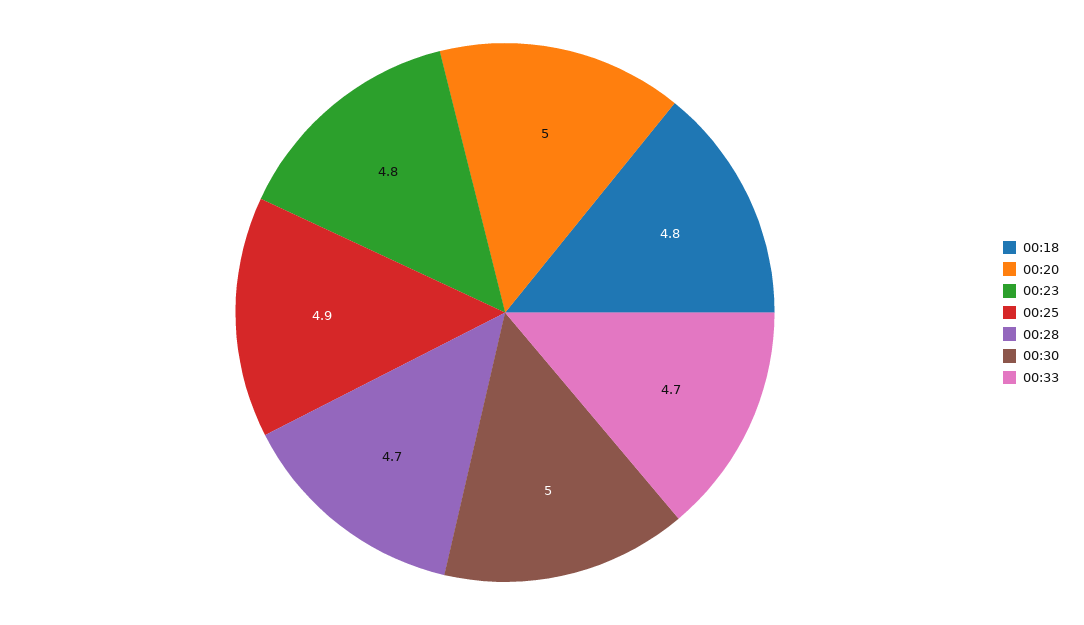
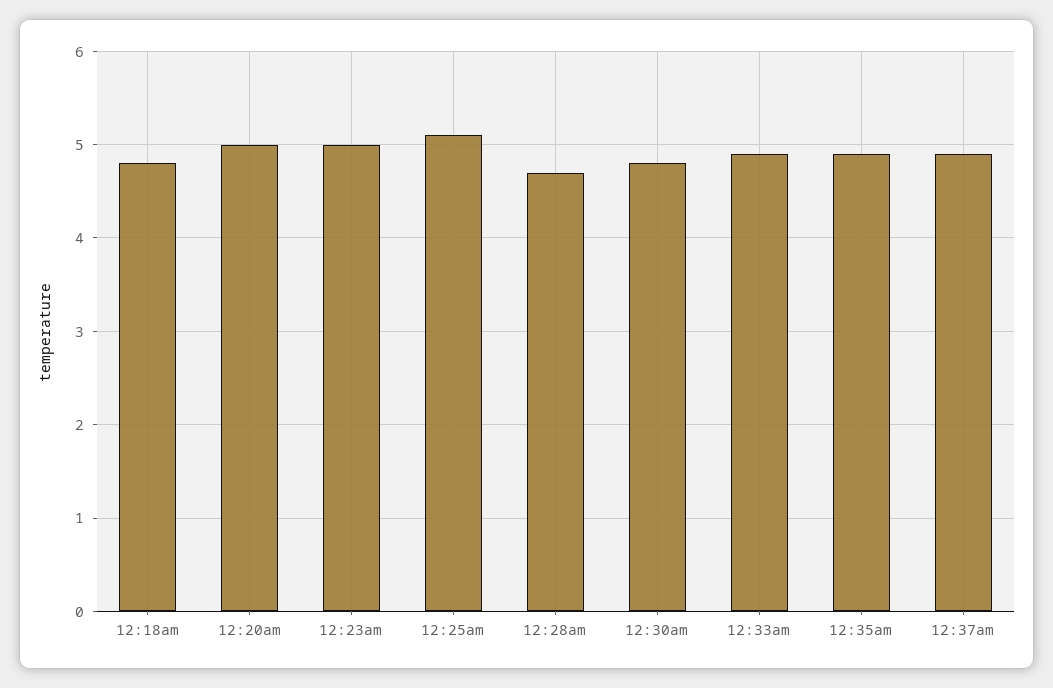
00:23: 4.8 -> 5
00:25: 4.9 -> 5.1
00:30: 5 -> 4.8
00:33: 4.7 -> 4.9
12:35am: none -> 4.9
12:37am: none -> 4.9

